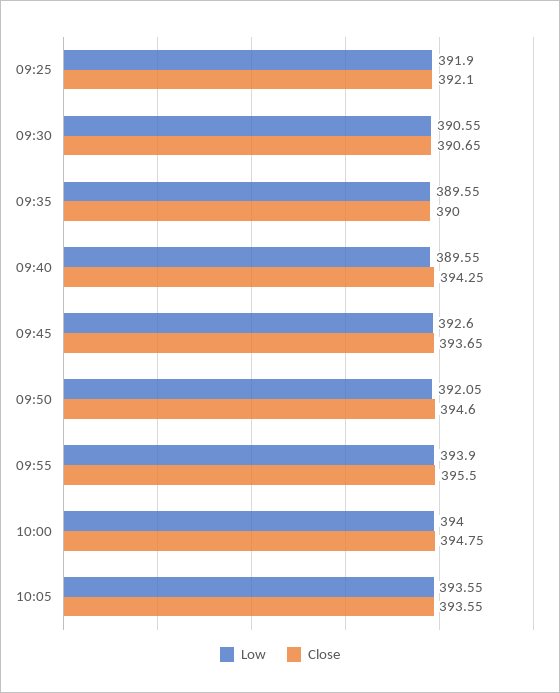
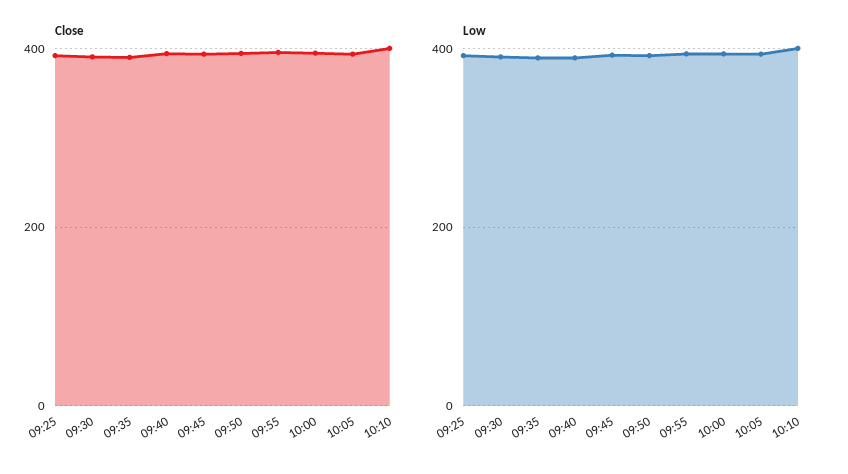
Close, 10:10: none -> 400
Low, 10:10: none -> 400

